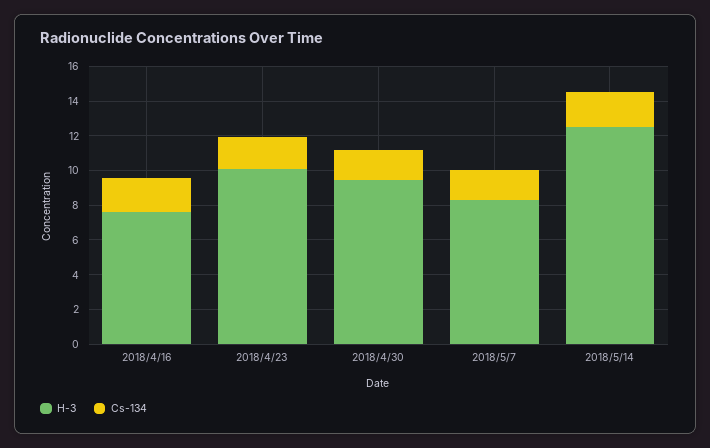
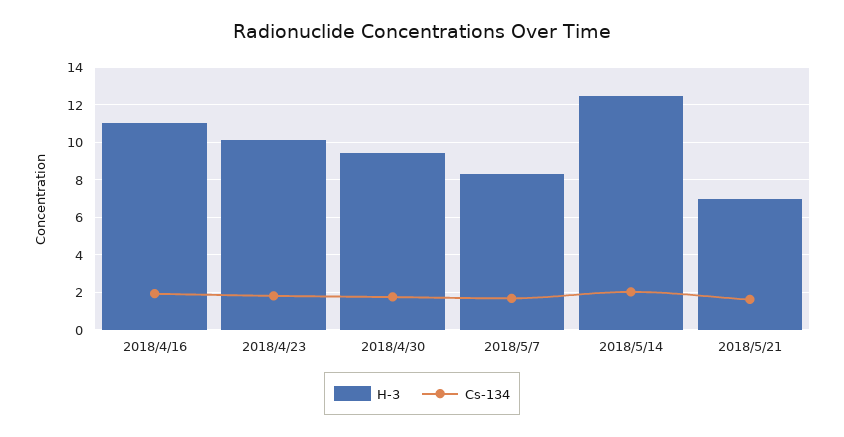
H-3, 2018/4/16: 7.5 -> 11
H-3, 2018/5/21: none -> 7
Cs-134, 2018/5/21: none -> 1.5

